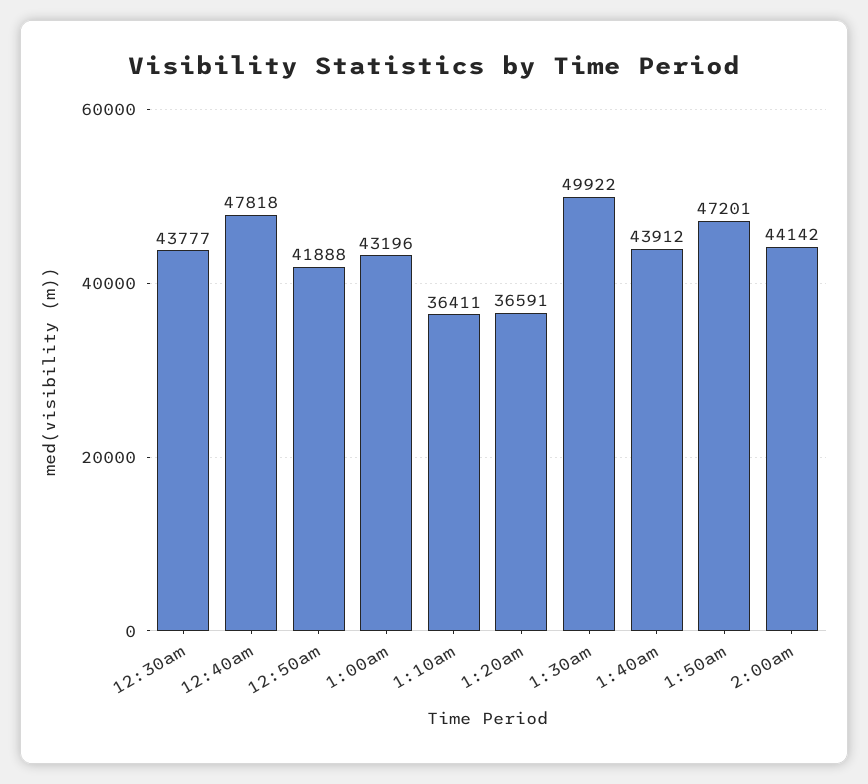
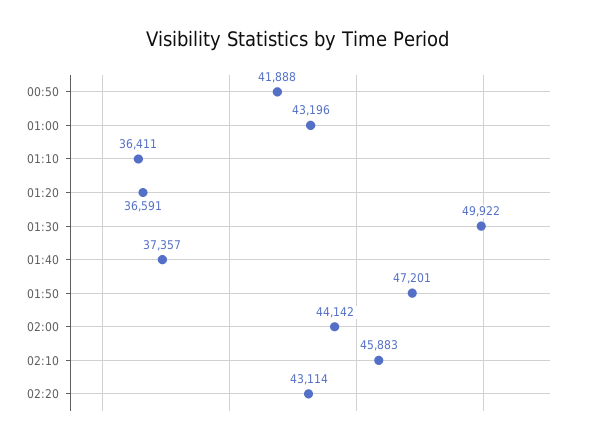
12:30am: 43777 -> none
12:40am: 47818 -> none
1:40am: 43912 -> 37357
02:10: none -> 45883
02:20: none -> 43114

